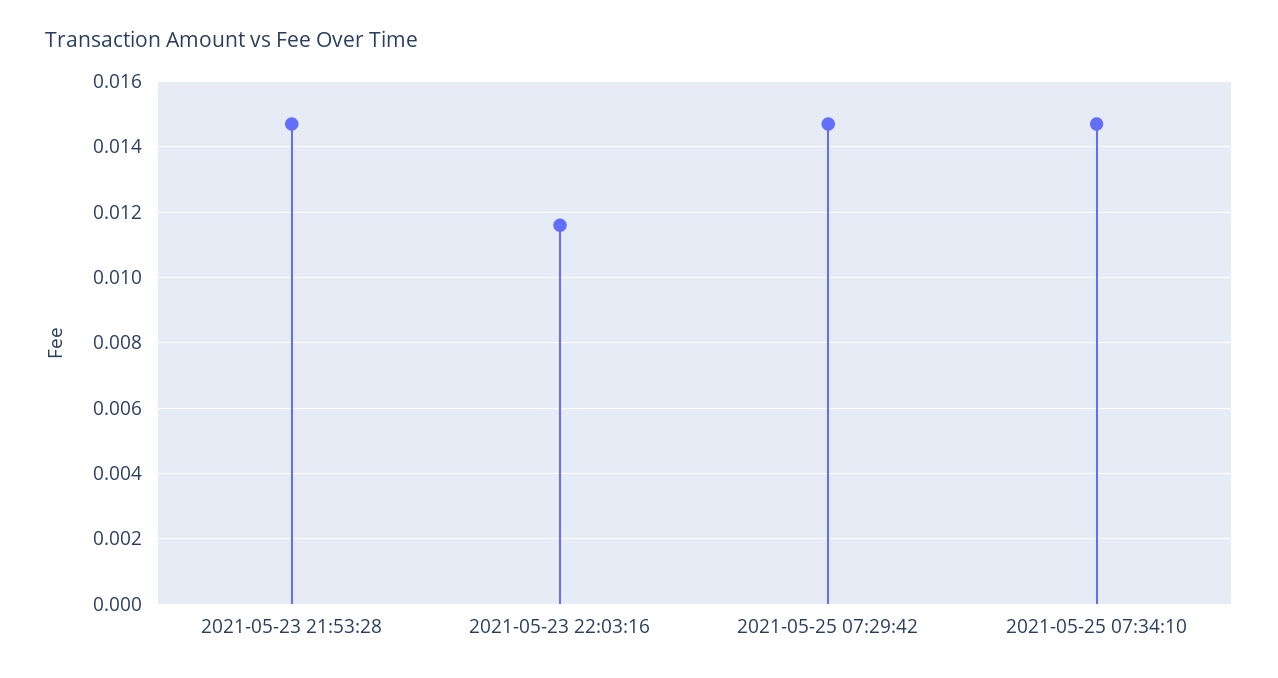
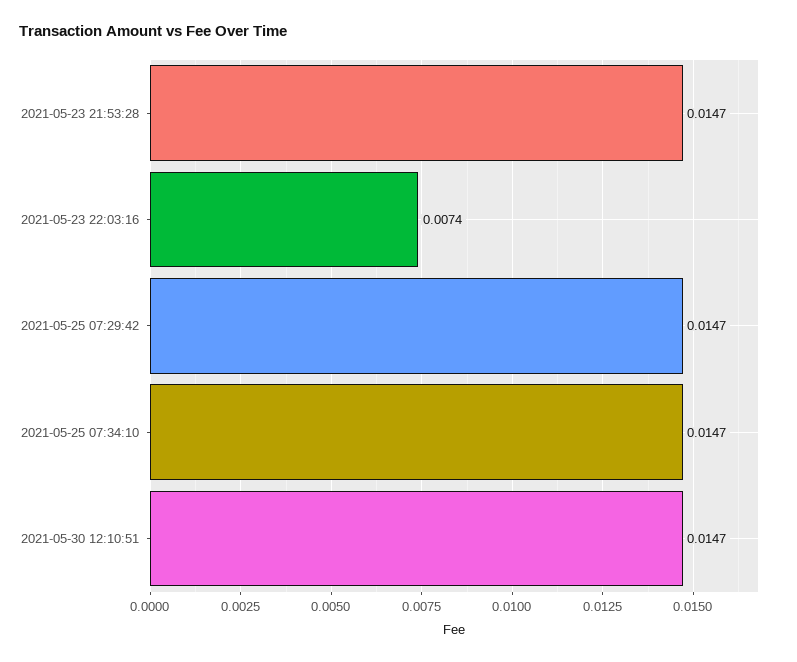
2021-05-23 22:03:16: 0.0115 -> 0.0074
2021-05-30 12:10:51: none -> 0.0147

